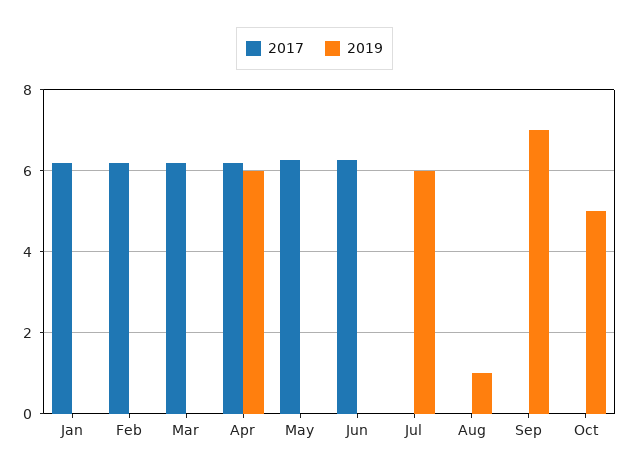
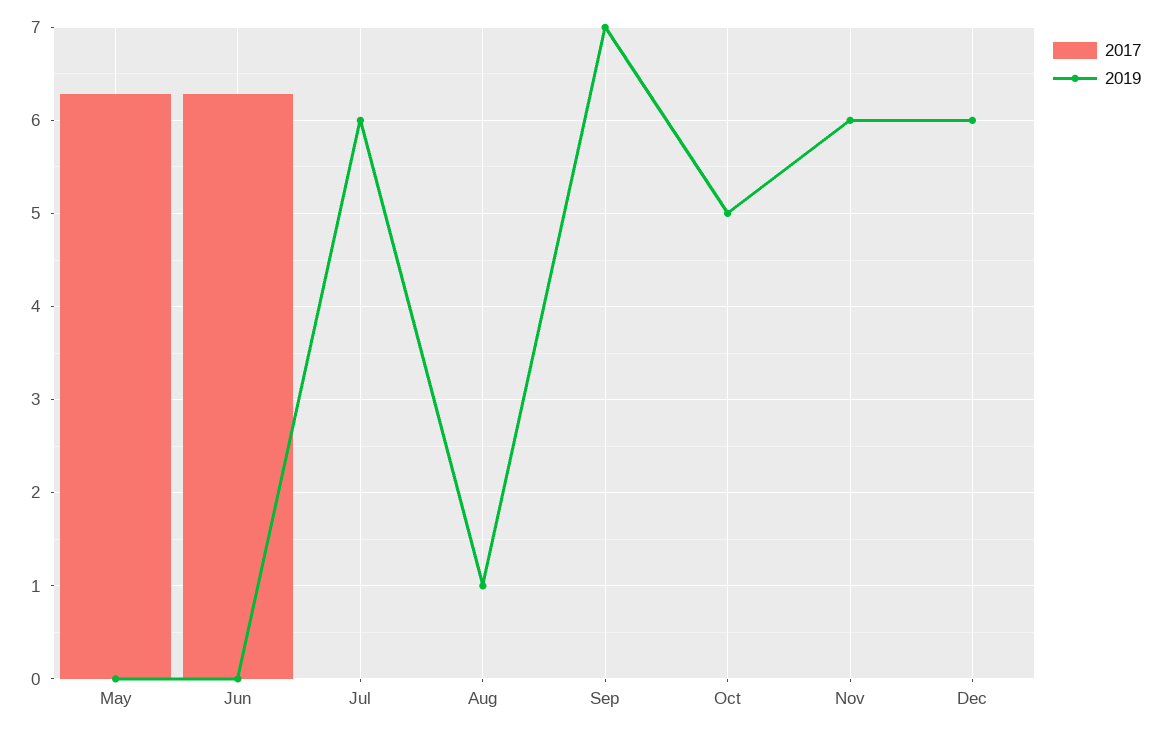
2017, Jan: 6.2 -> none
2019, Jan: 0 -> none
2017, Feb: 6.2 -> none
2019, Feb: 0 -> none
2017, Mar: 6.2 -> none
2019, Mar: 0 -> none
2017, Apr: 6.2 -> none
2019, Apr: 6 -> none
2017, Nov: none -> 0
2019, Nov: none -> 6
2017, Dec: none -> 0
2019, Dec: none -> 6

